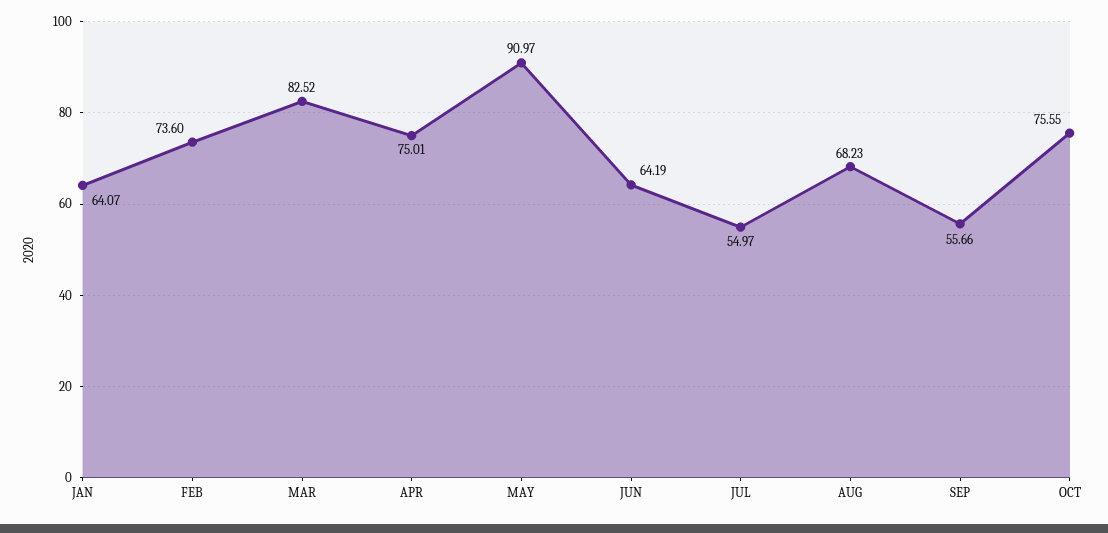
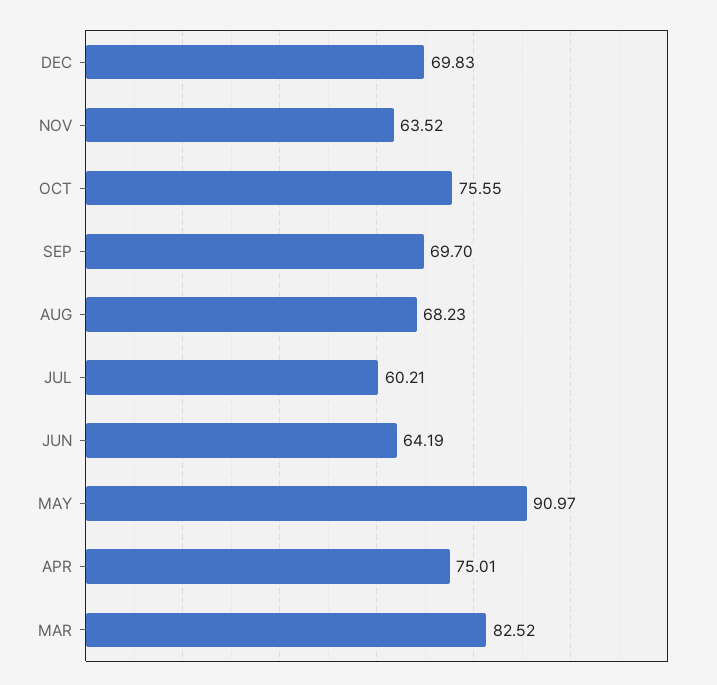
JAN: 64.07 -> none
FEB: 73.6 -> none
JUL: 54.97 -> 60.21
SEP: 55.66 -> 69.7
DEC: none -> 69.83
NOV: none -> 63.52

